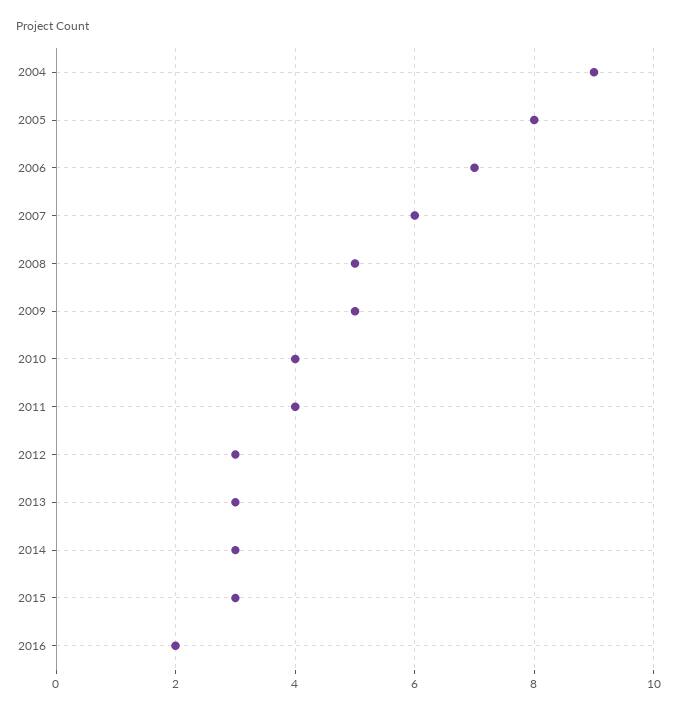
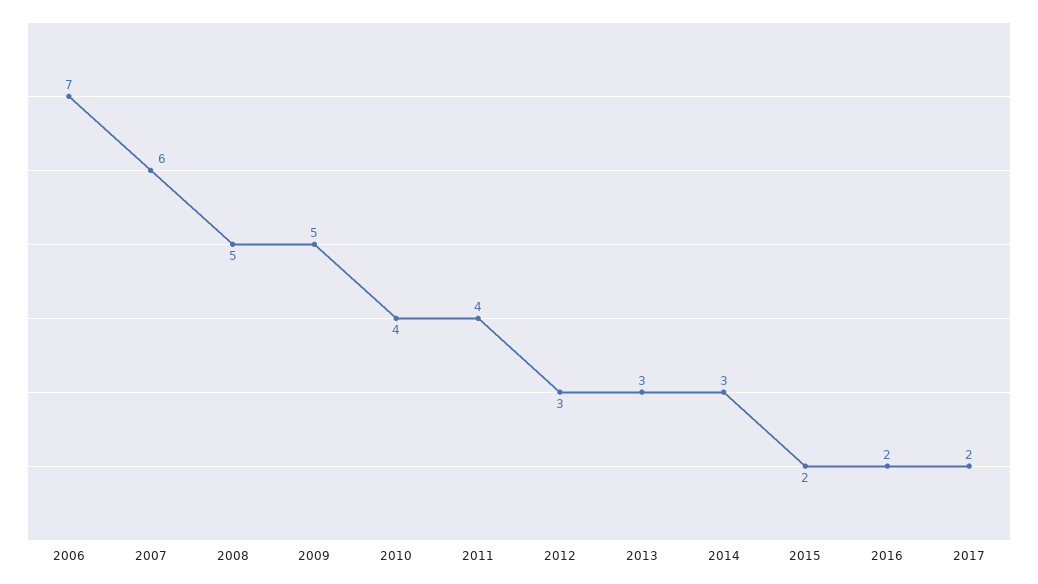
2004: 9 -> none
2005: 8 -> none
2015: 3 -> 2
2017: none -> 2

